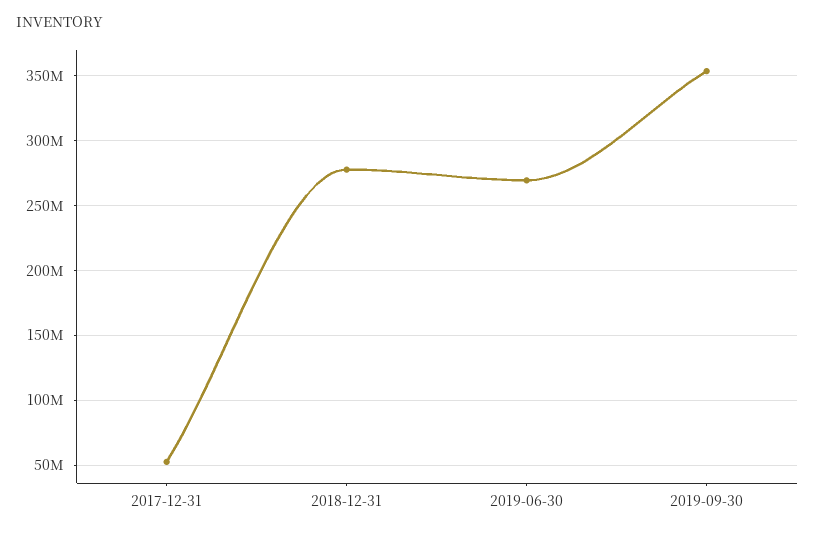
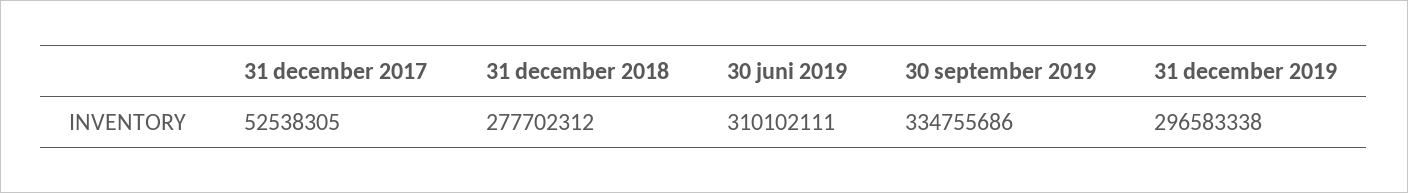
2019-06-30: 270000000 -> 310102111
2019-09-30: 355000000 -> 334755686
31 december 2019: none -> 296583338

